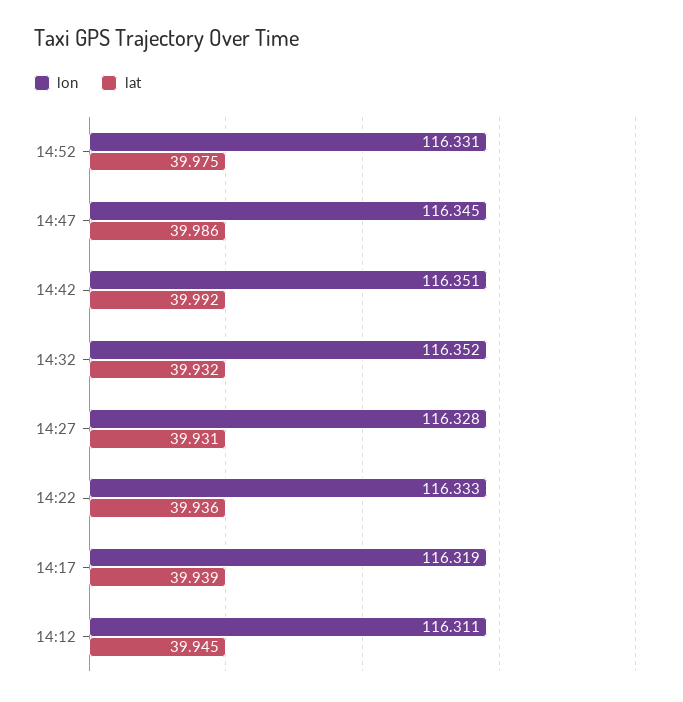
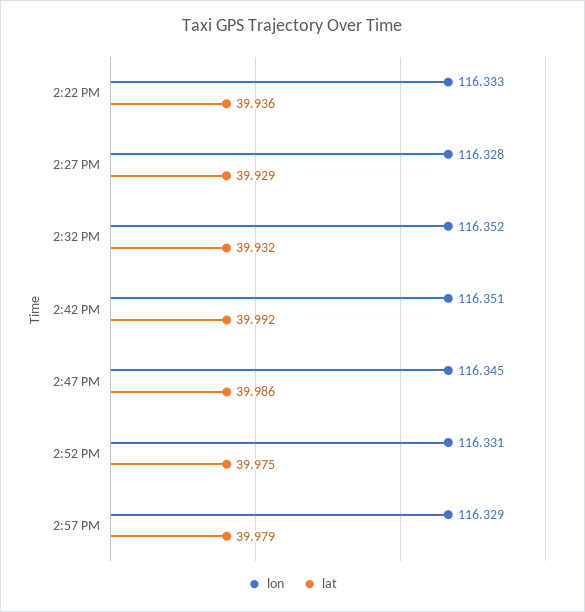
lat, 14:27: 39.931 -> 39.929
lon, 14:17: 116.319 -> none
lat, 14:17: 39.939 -> none
lon, 14:12: 116.311 -> none
lat, 14:12: 39.945 -> none
lon, 2:57 PM: none -> 116.329
lat, 2:57 PM: none -> 39.979

